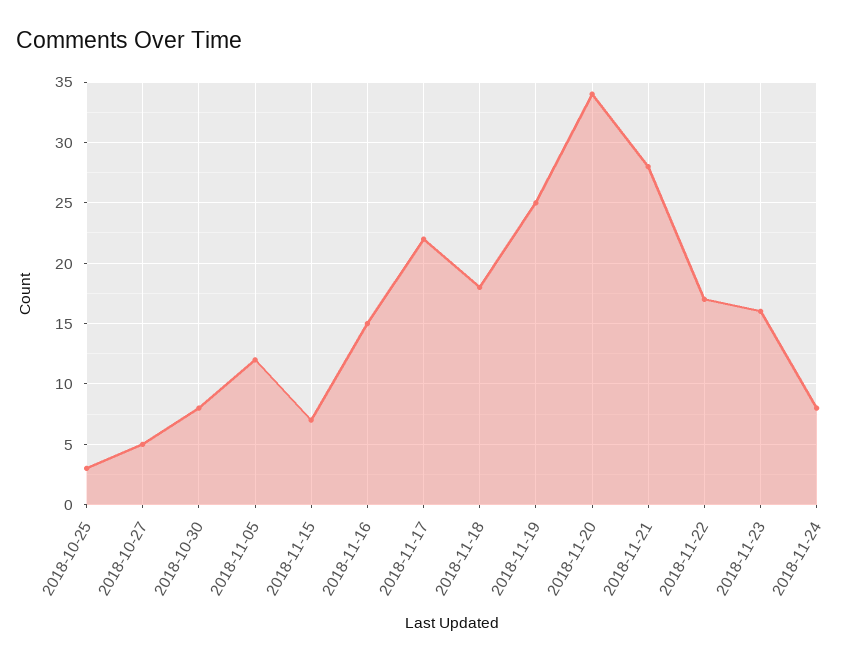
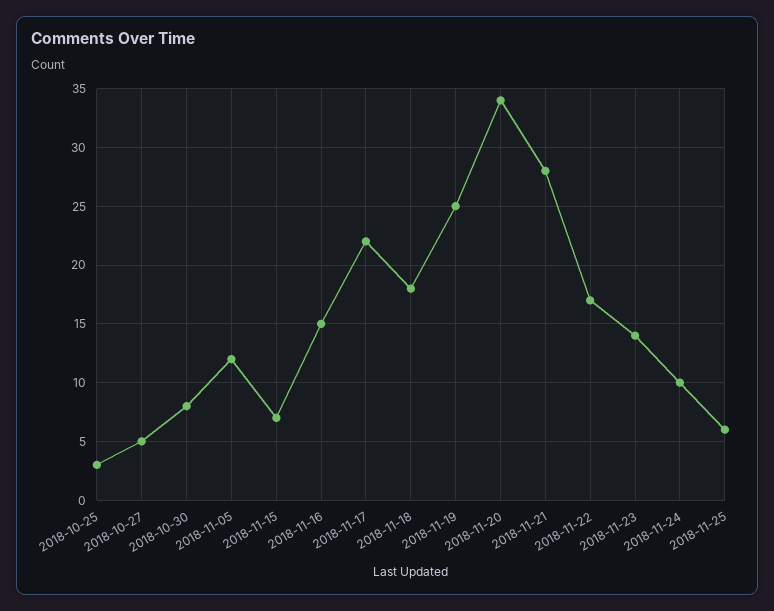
2018-11-23: 16 -> 14
2018-11-24: 8 -> 10
2018-11-25: none -> 6

